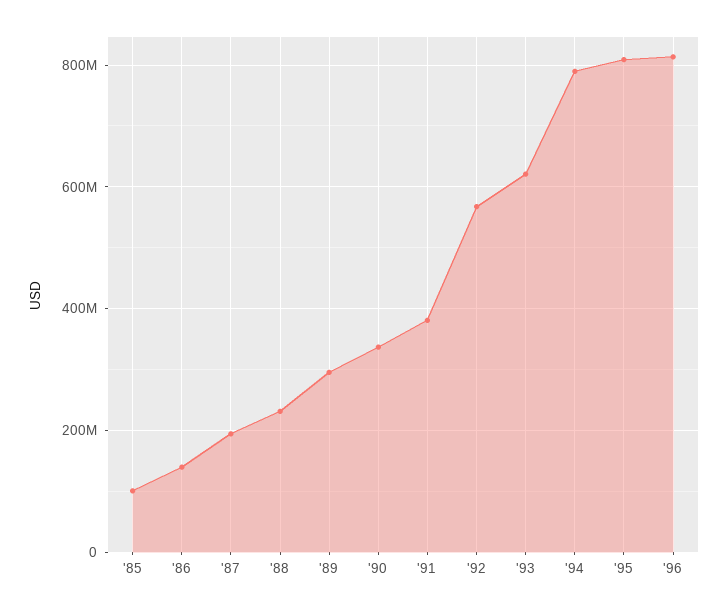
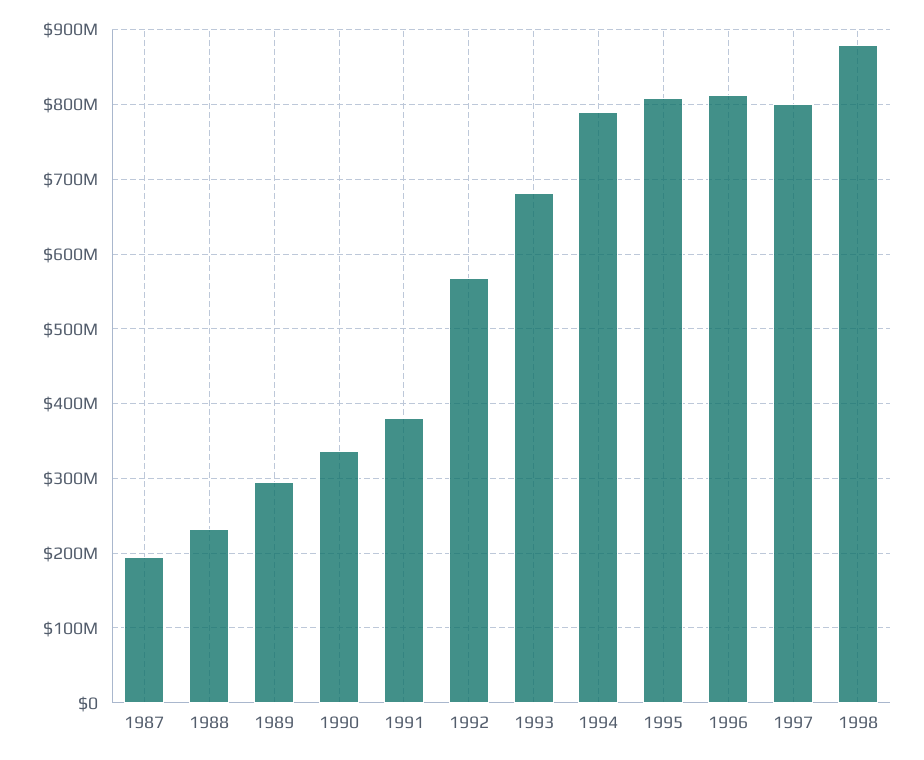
'85: 100000000 -> none
'86: 140000000 -> none
'93: 620000000 -> 680000000
1997: none -> 800000000
1998: none -> 880000000

